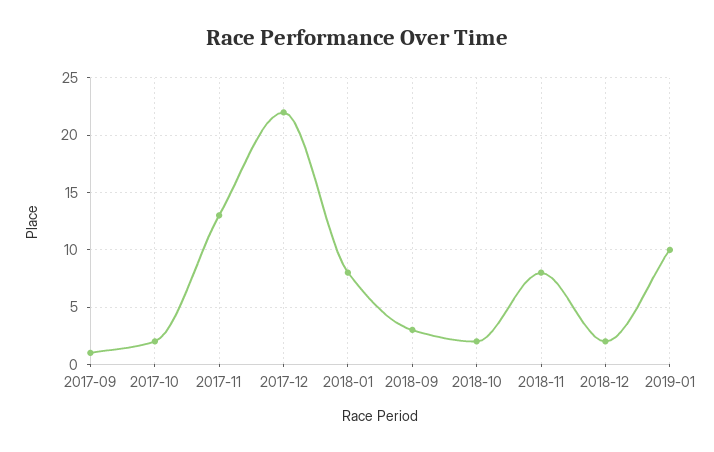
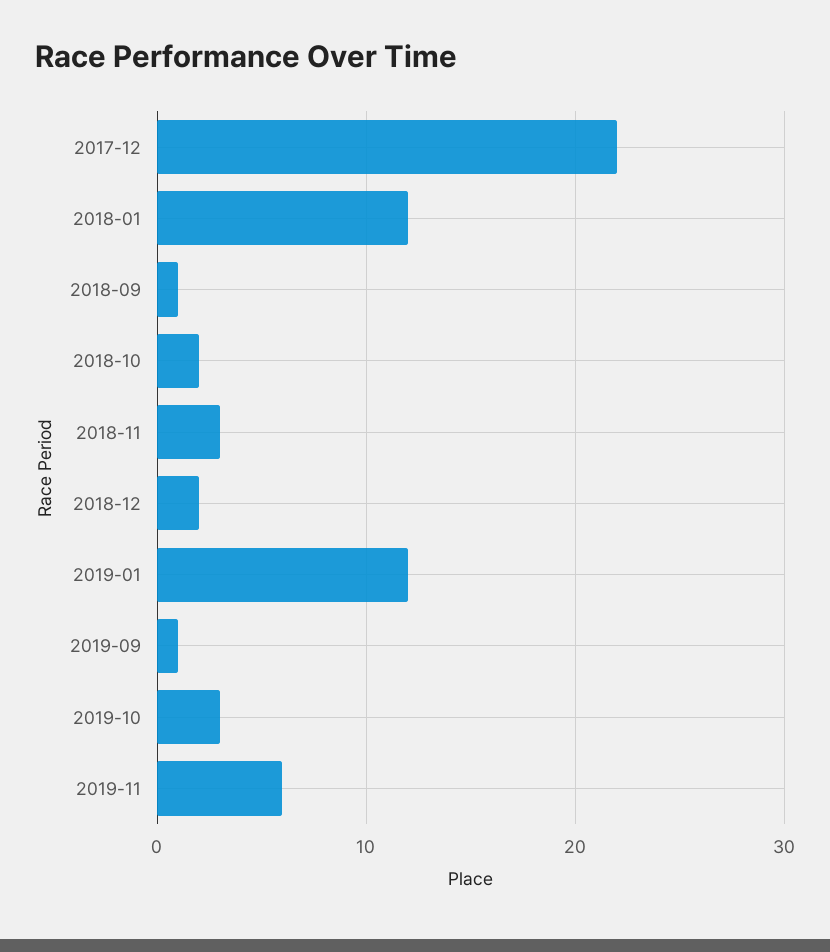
2017-09: 1 -> none
2017-10: 2 -> none
2017-11: 13 -> none
2018-01: 8 -> 12
2018-09: 3 -> 1
2018-11: 8 -> 3
2019-01: 10 -> 12
2019-09: none -> 1
2019-10: none -> 3
2019-11: none -> 6

